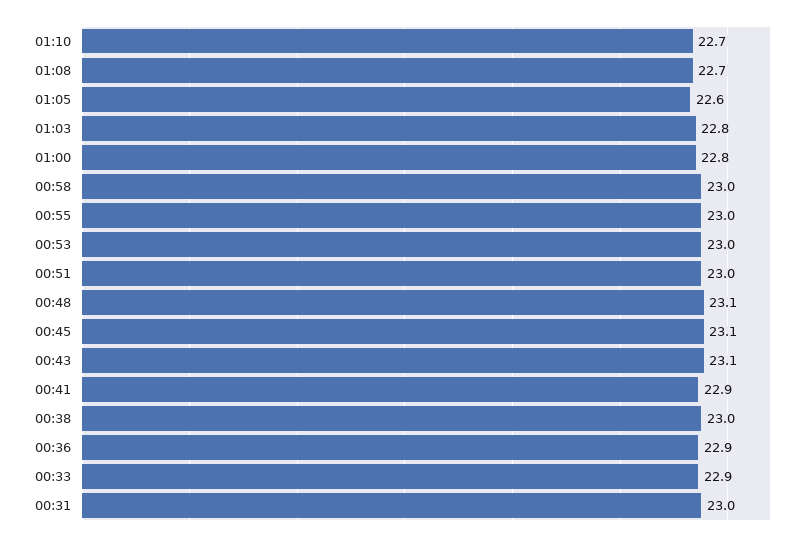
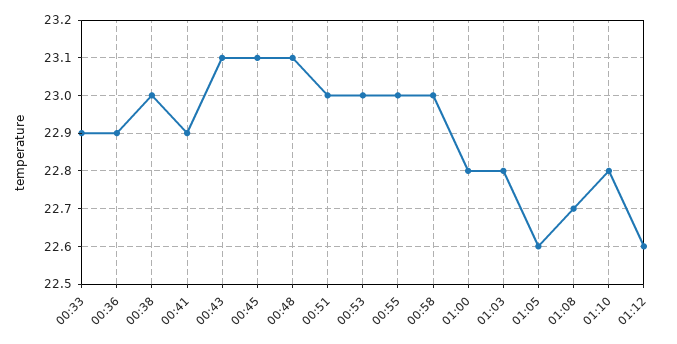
01:10: 22.7 -> 22.8
00:31: 23 -> none
01:12: none -> 22.6

